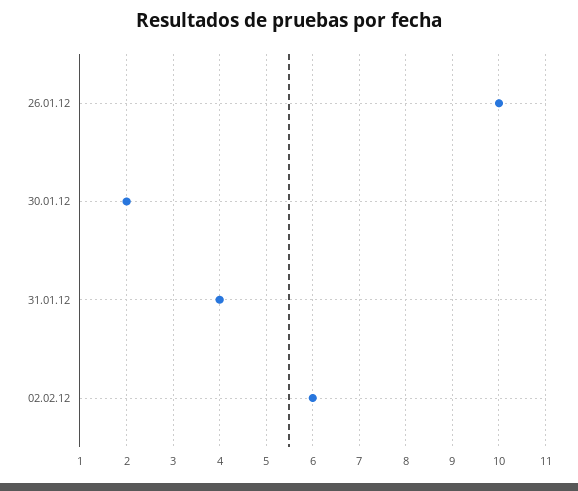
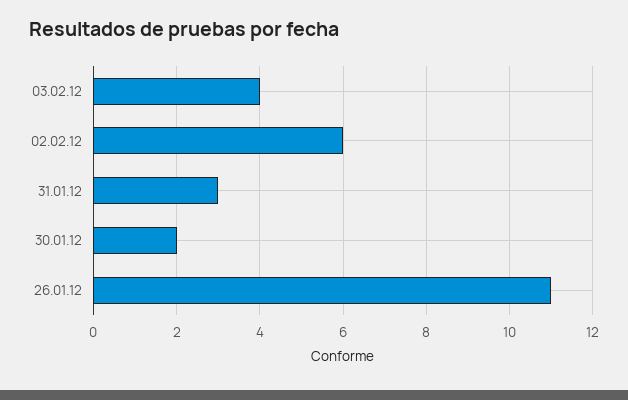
26.01.12: 10 -> 11
31.01.12: 4 -> 3
03.02.12: none -> 4

